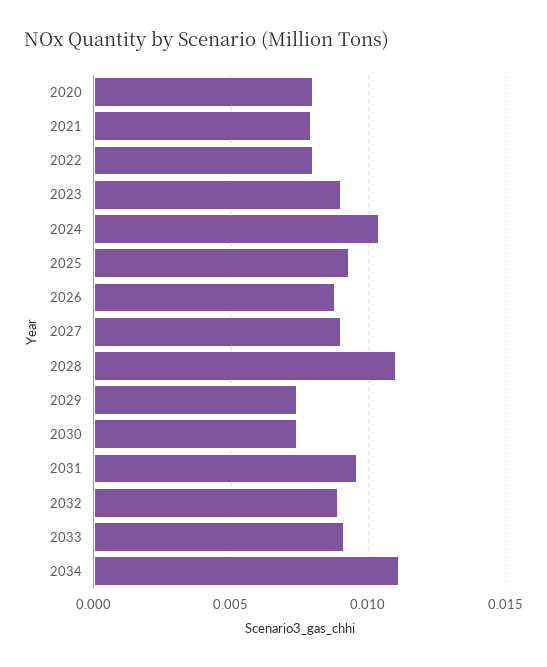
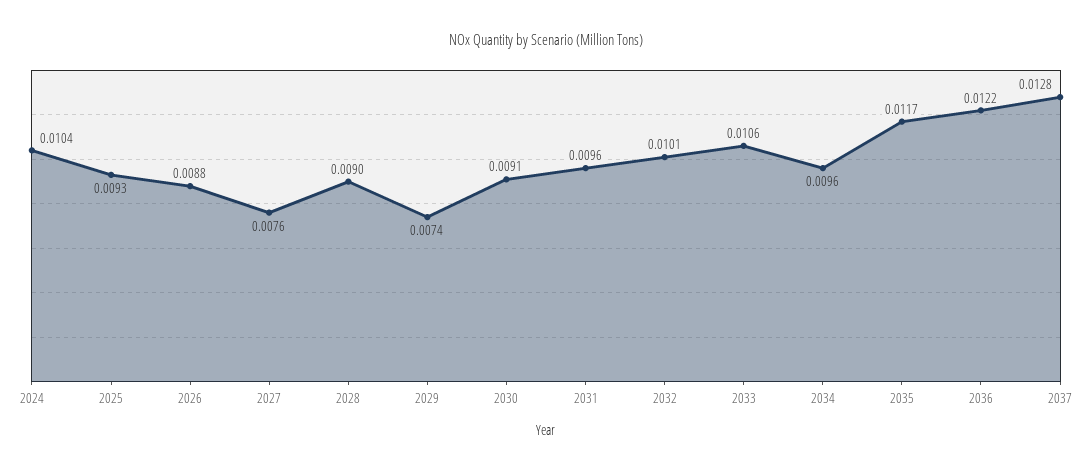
2020: 0.008 -> none
2021: 0.008 -> none
2022: 0.008 -> none
2023: 0.009 -> none
2027: 0.009 -> 0.0076
2028: 0.011 -> 0.009
2030: 0.0075 -> 0.0091
2032: 0.009 -> 0.0101
2033: 0.009 -> 0.0106
2034: 0.011 -> 0.0096
2035: none -> 0.0117
2036: none -> 0.0122
2037: none -> 0.0128

